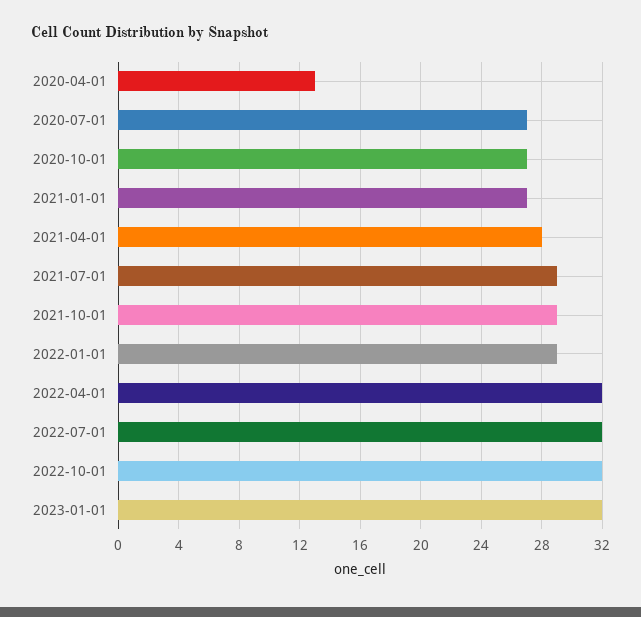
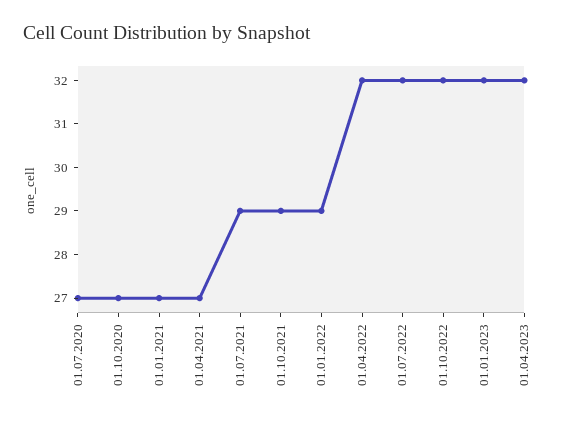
2020-04-01: 13 -> none
2021-04-01: 28 -> 27
01.04.2023: none -> 32

